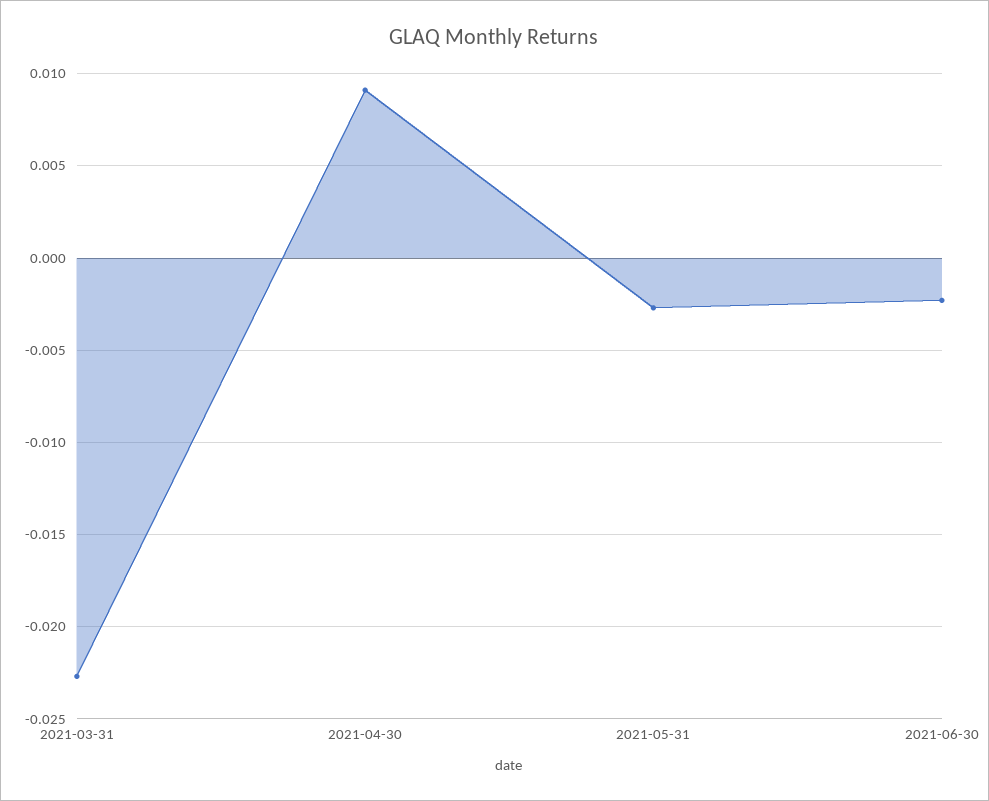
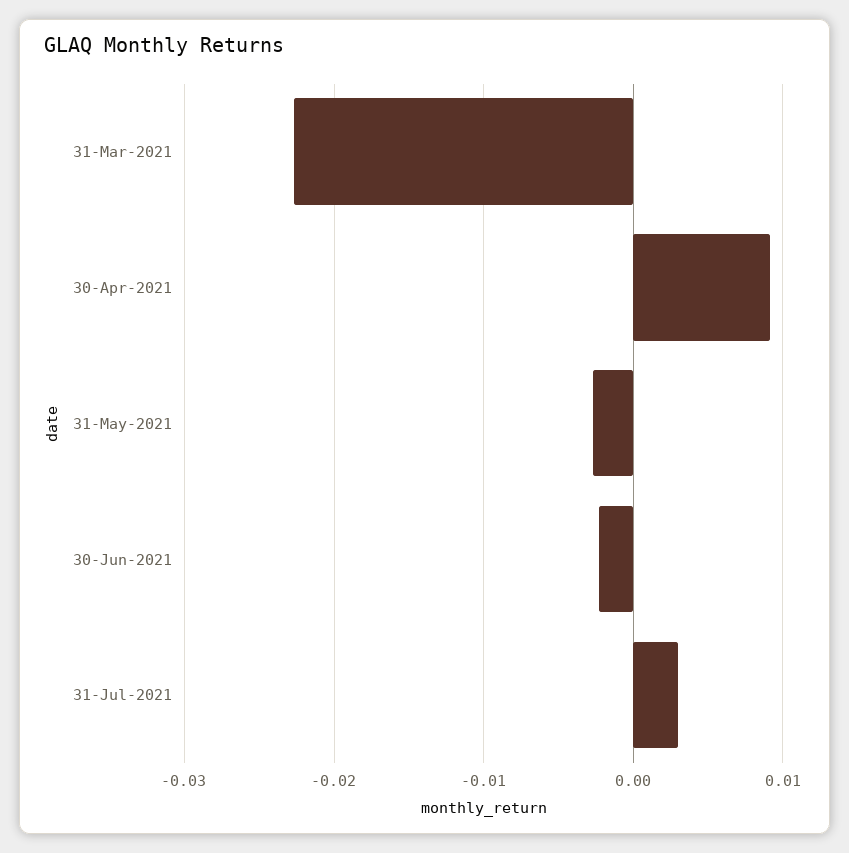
31-Jul-2021: none -> 0.003

